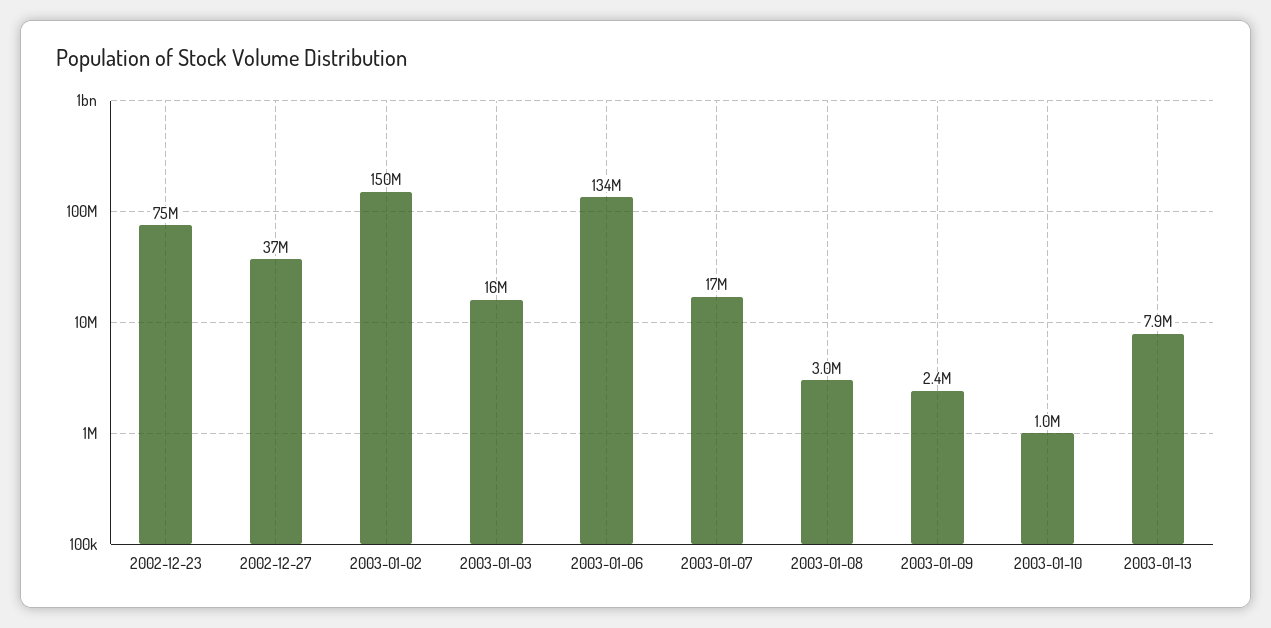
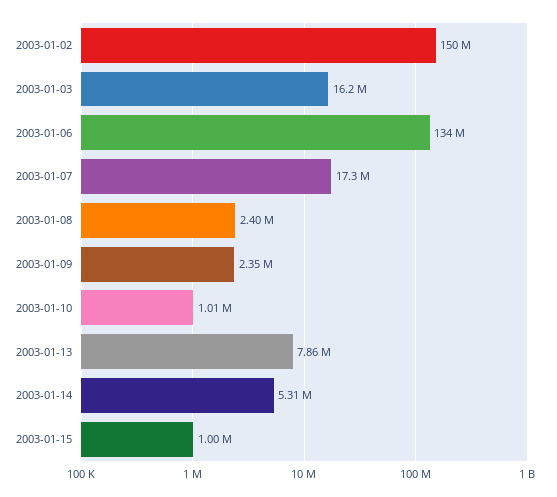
2002-12-23: 75000000 -> none
2002-12-27: 37000000 -> none
2003-01-08: 3000000 -> 2400000
2003-01-14: none -> 5310000
2003-01-15: none -> 1000000

